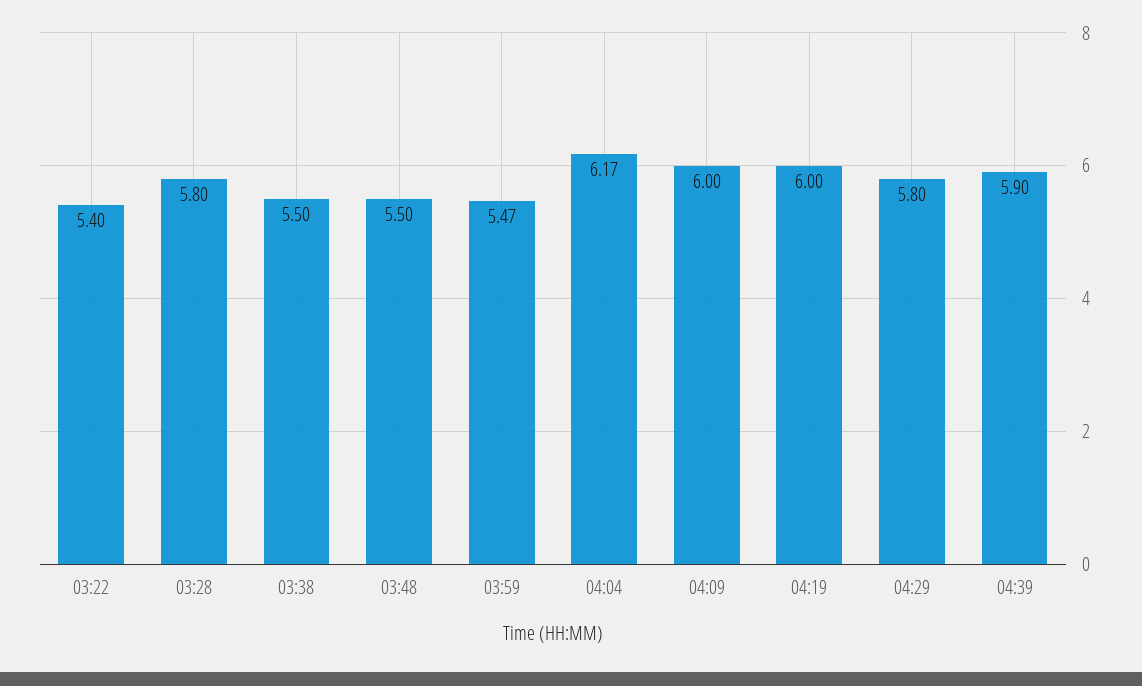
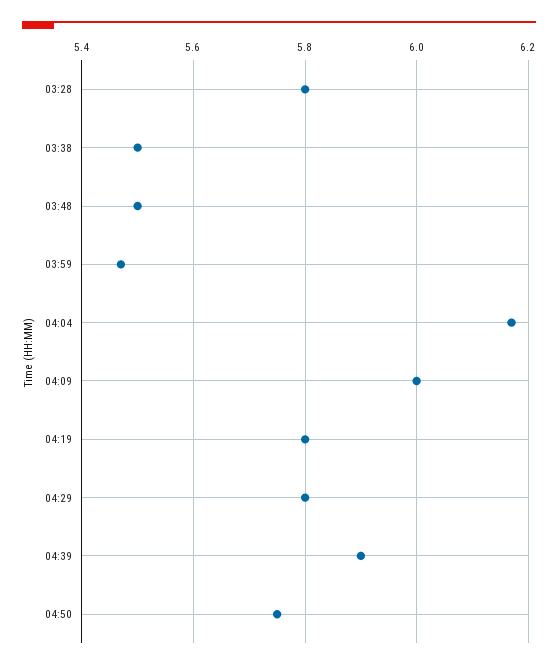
03:22: 5.4 -> none
04:19: 6 -> 5.8
04:50: none -> 5.75

